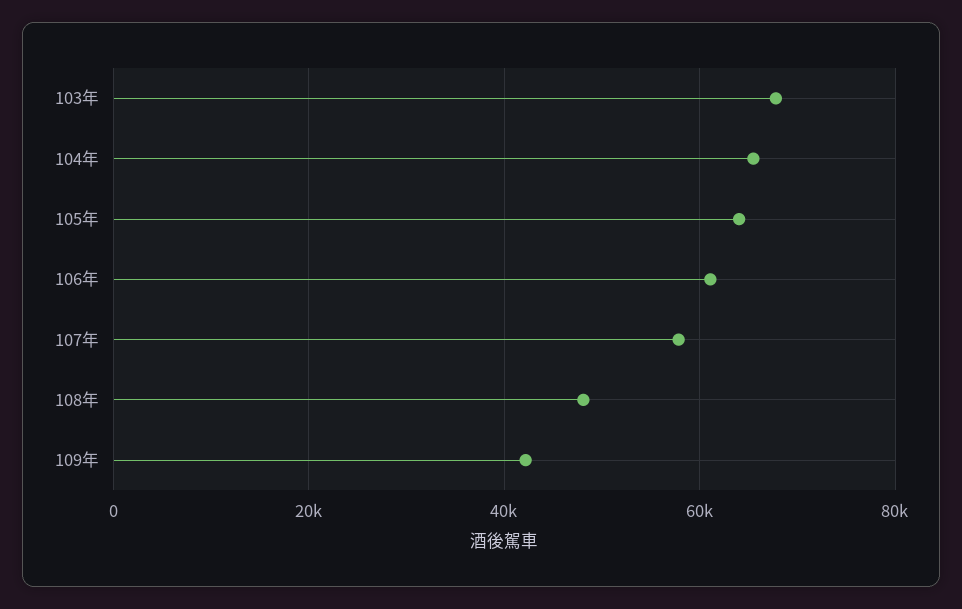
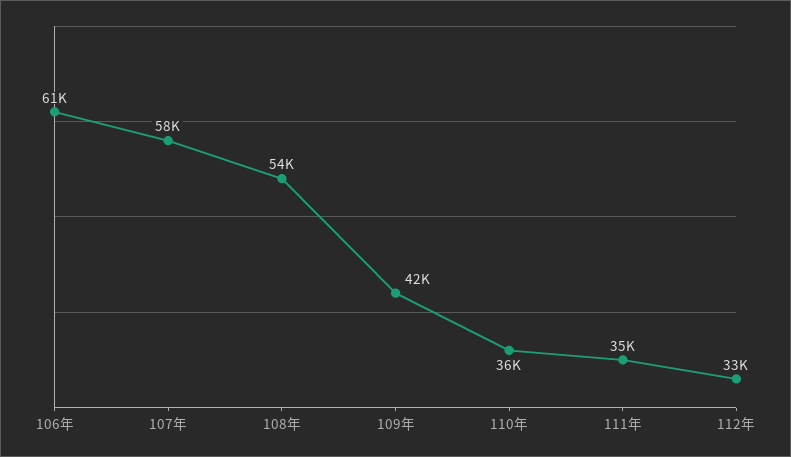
103年: 68000 -> none
104年: 66000 -> none
105年: 64000 -> none
108年: 48000 -> 54000
110年: none -> 36000
111年: none -> 35000
112年: none -> 33000

